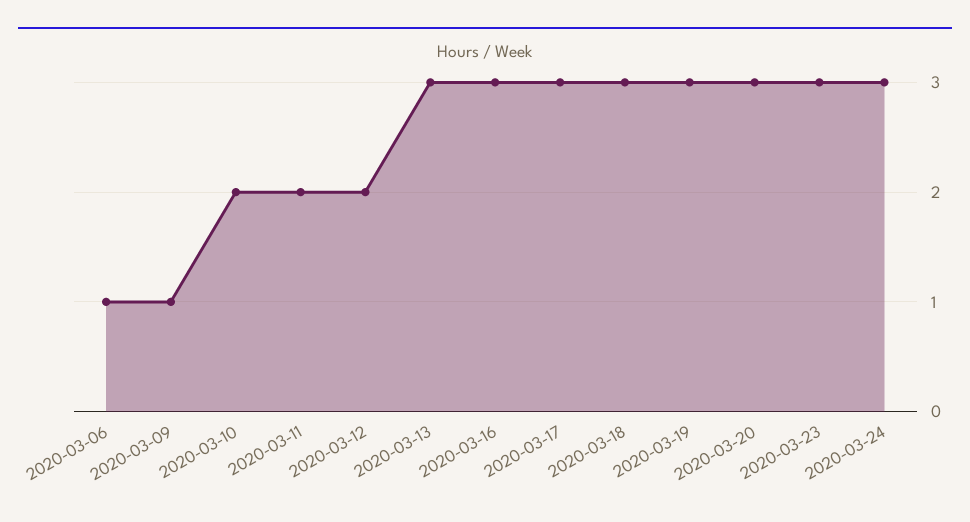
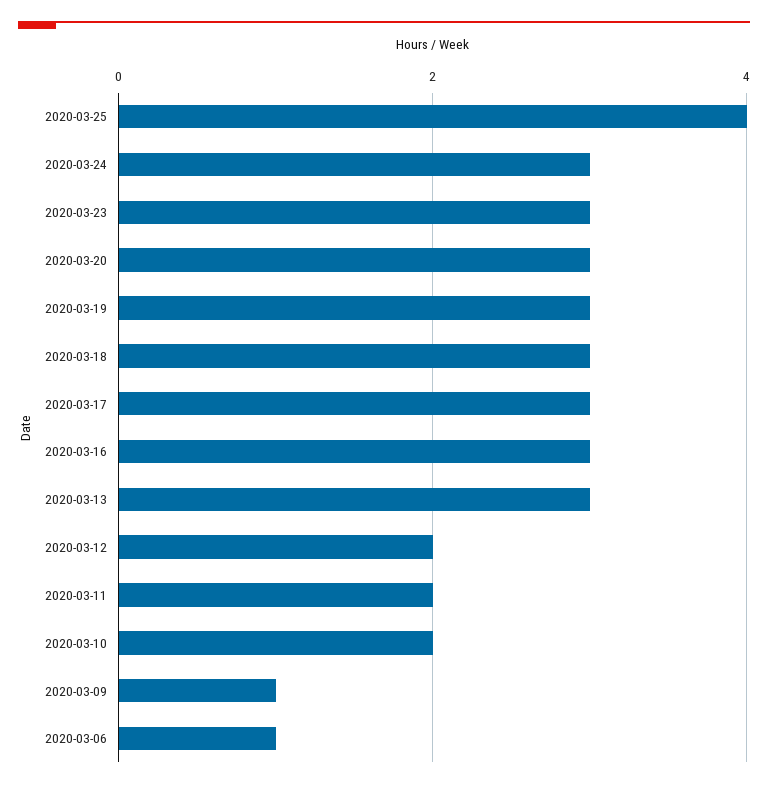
2020-03-25: none -> 4

